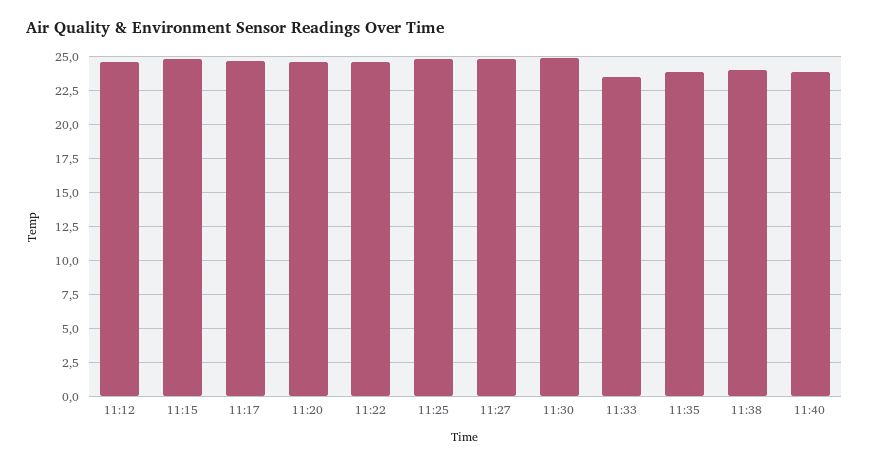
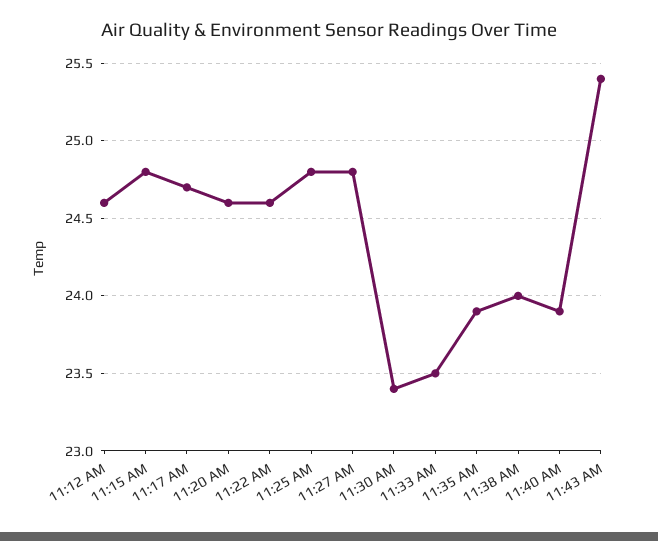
11:30: 25 -> 23.4
11:43 AM: none -> 25.4

